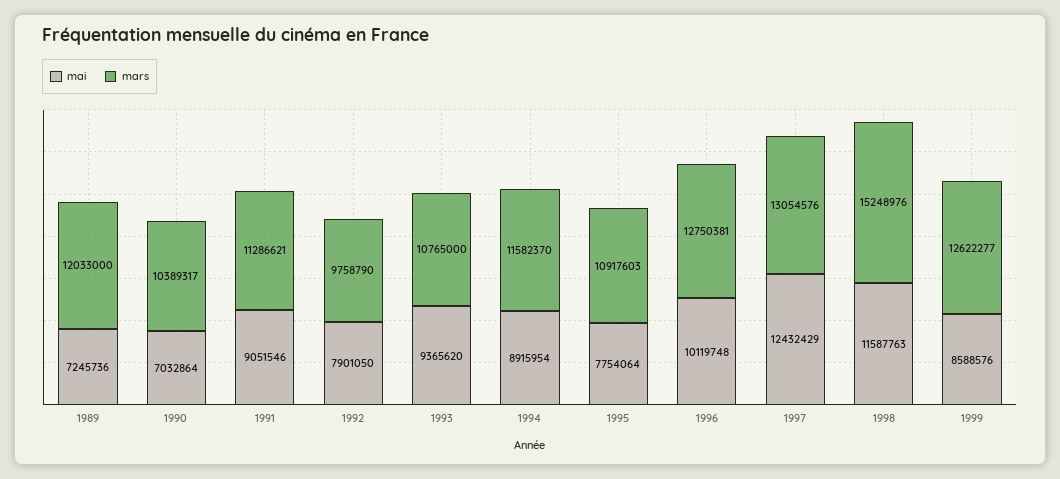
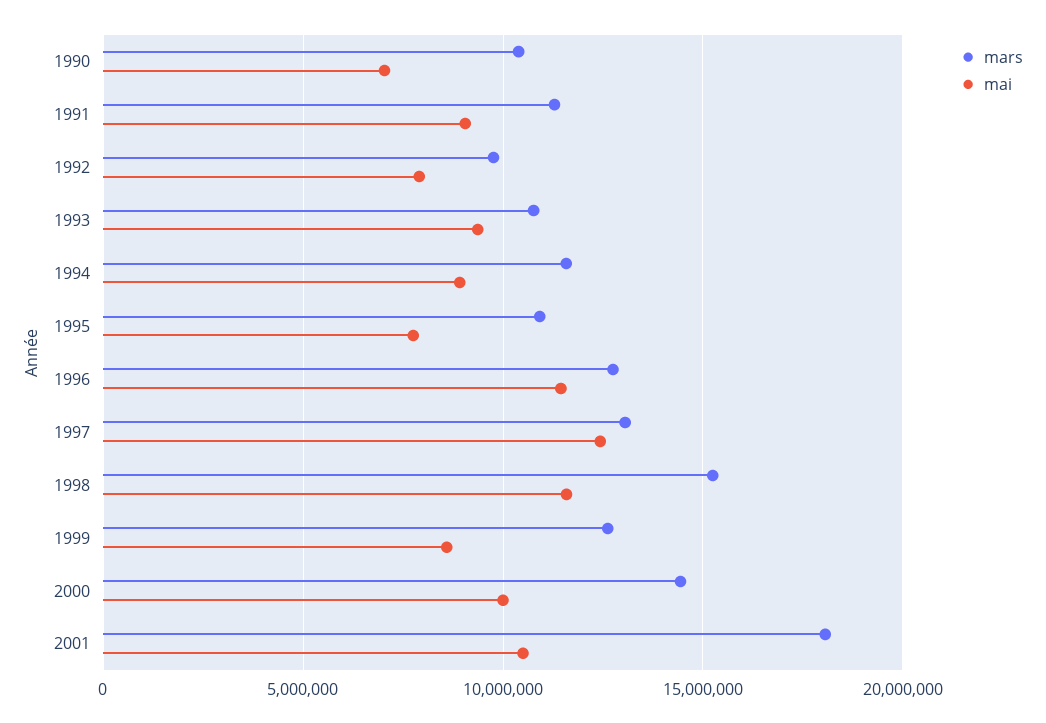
mai, 1989: 7245736 -> none
mars, 1989: 12033000 -> none
mai, 1996: 10119748 -> 11500000
mars, 2000: none -> 14500000
mai, 2000: none -> 10000000
mars, 2001: none -> 18000000
mai, 2001: none -> 10500000

